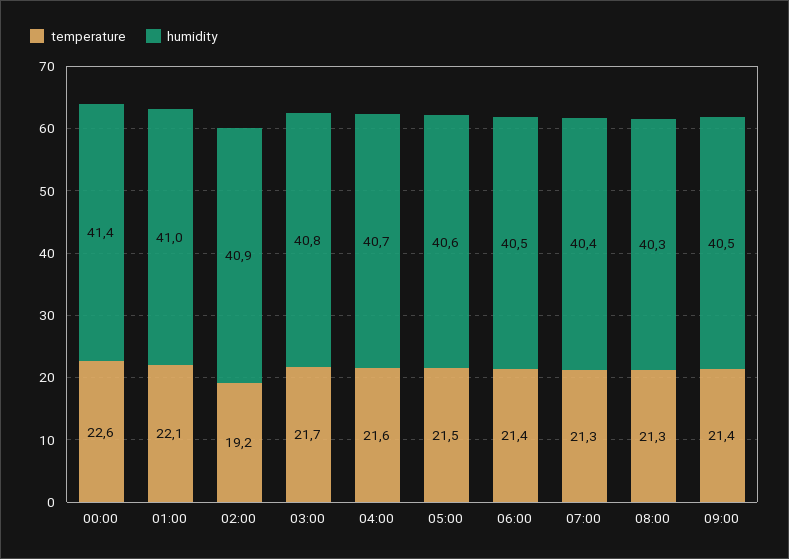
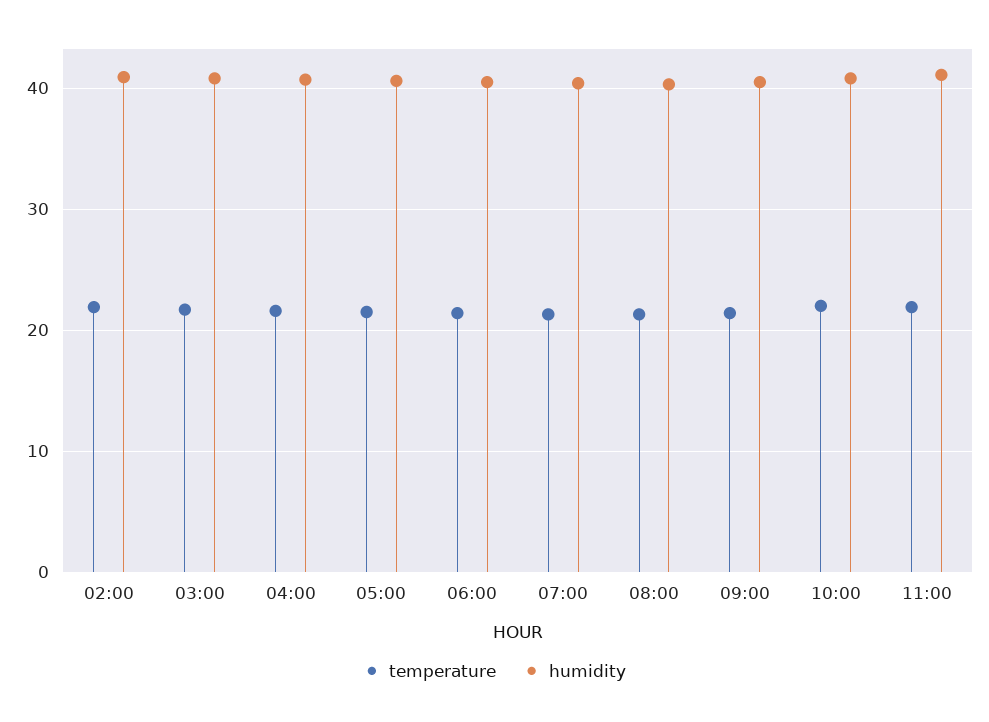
temperature, 00:00: 22.6 -> none
humidity, 00:00: 41.4 -> none
temperature, 01:00: 22.1 -> none
humidity, 01:00: 41 -> none
temperature, 02:00: 19.2 -> 22
temperature, 10:00: none -> 22
humidity, 10:00: none -> 41
temperature, 11:00: none -> 22
humidity, 11:00: none -> 41

